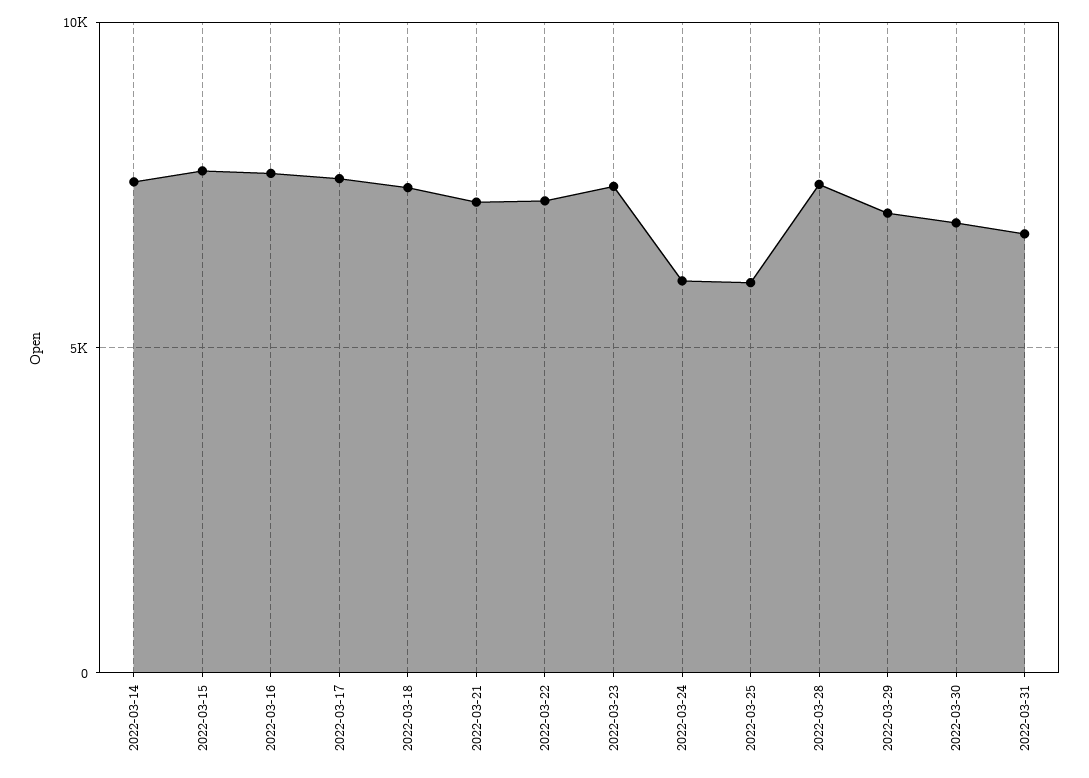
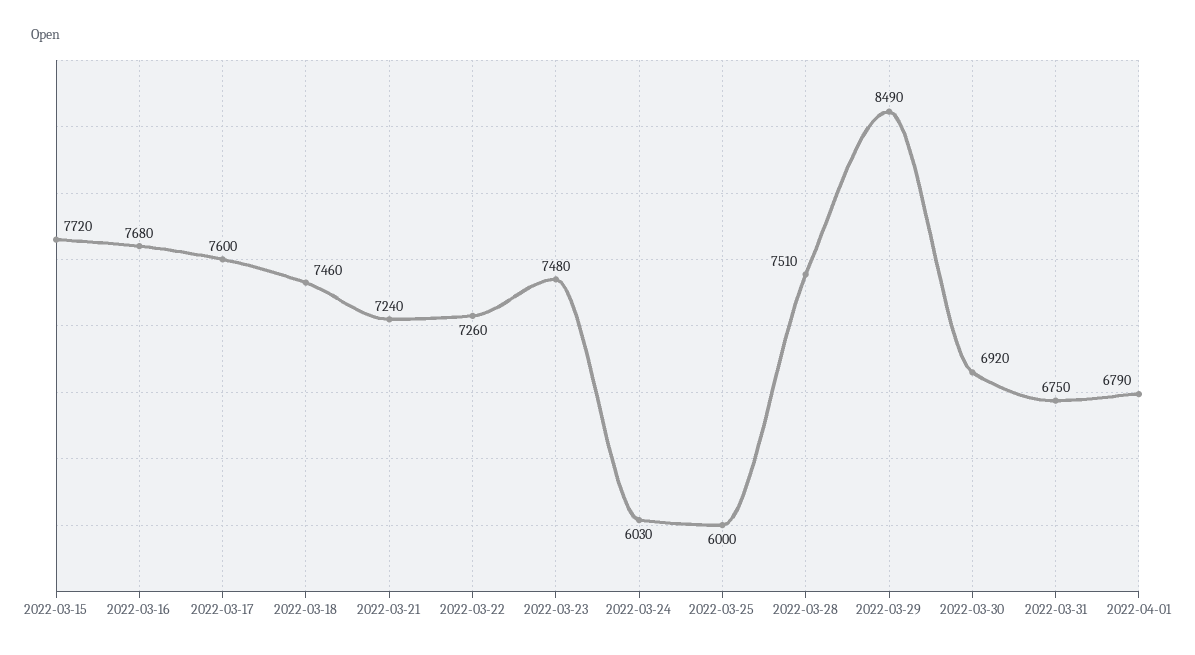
2022-03-14: 7500 -> none
2022-03-29: 7000 -> 8490
2022-04-01: none -> 6790

